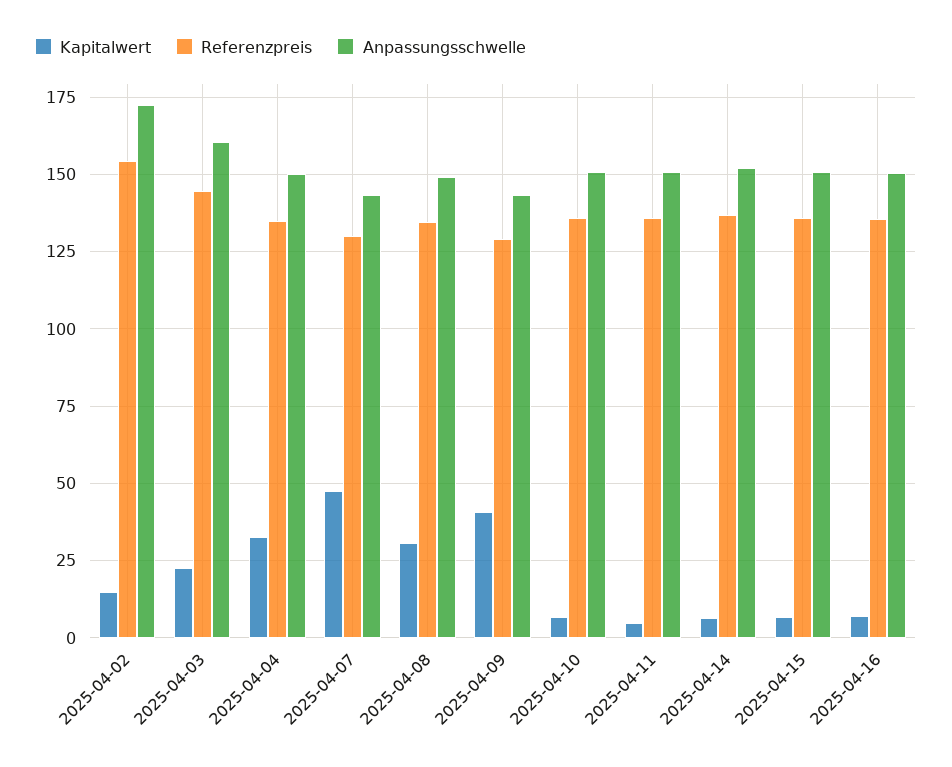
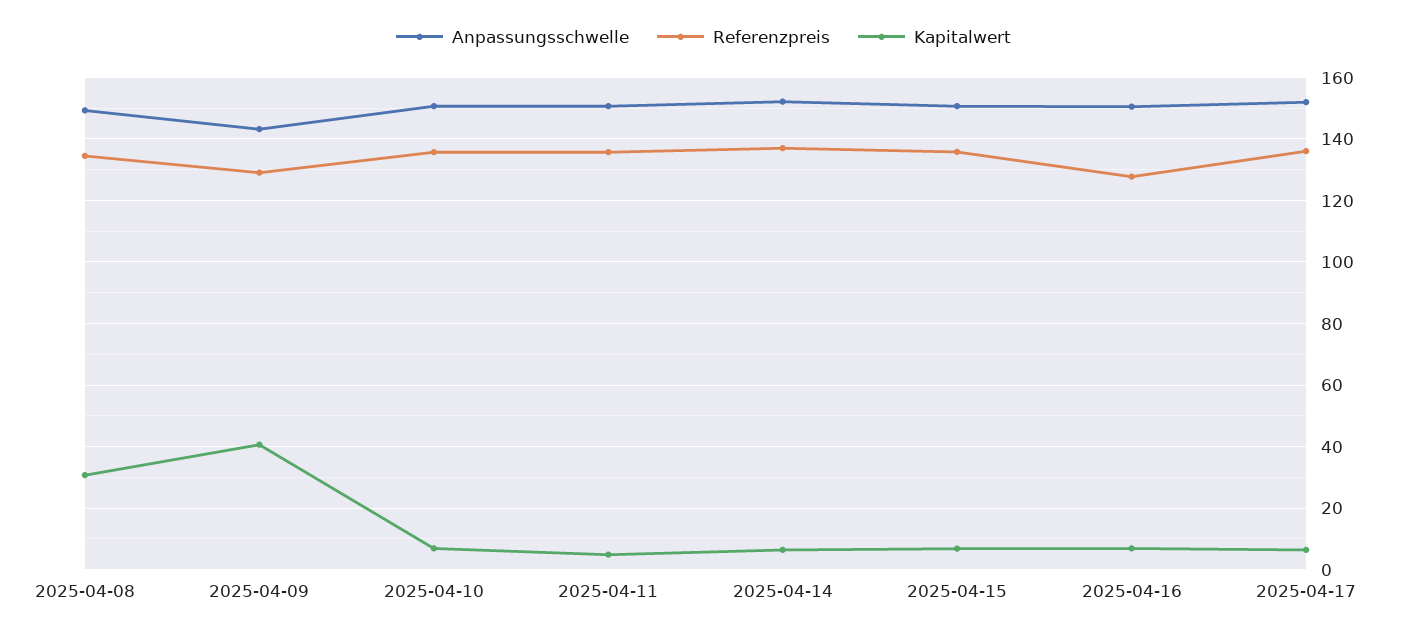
Kapitalwert, 2025-04-02: 15 -> none
Referenzpreis, 2025-04-02: 155 -> none
Anpassungsschwelle, 2025-04-02: 172.5 -> none
Kapitalwert, 2025-04-03: 22.5 -> none
Referenzpreis, 2025-04-03: 145 -> none
Anpassungsschwelle, 2025-04-03: 160 -> none
Kapitalwert, 2025-04-04: 32.5 -> none
Referenzpreis, 2025-04-04: 135 -> none
Anpassungsschwelle, 2025-04-04: 150 -> none
Kapitalwert, 2025-04-07: 47.5 -> none
Referenzpreis, 2025-04-07: 130 -> none
Anpassungsschwelle, 2025-04-07: 142.5 -> none
Referenzpreis, 2025-04-16: 135 -> 128
Anpassungsschwelle, 2025-04-17: none -> 152
Referenzpreis, 2025-04-17: none -> 136
Kapitalwert, 2025-04-17: none -> 6

